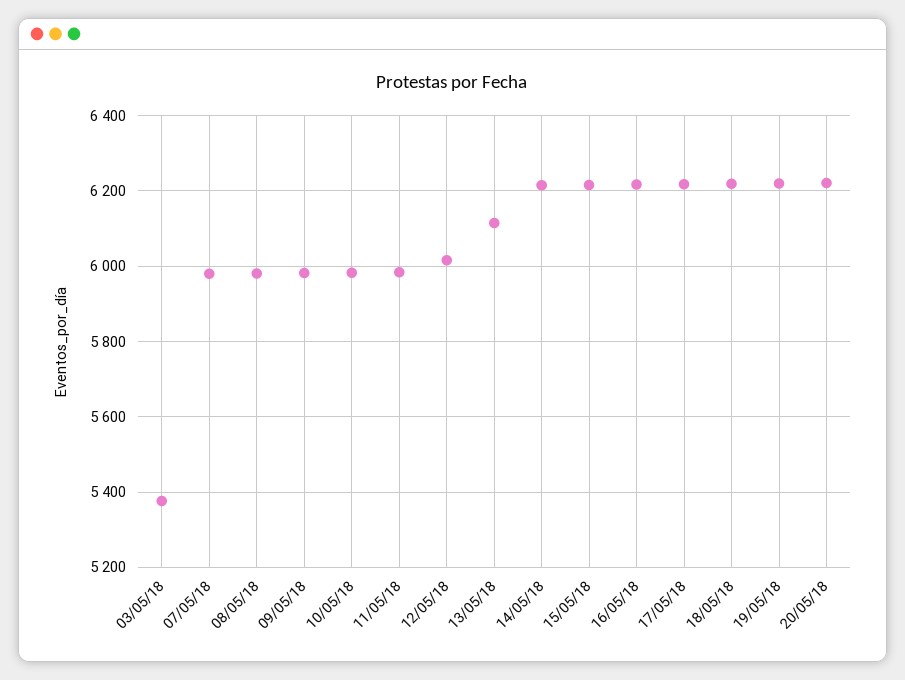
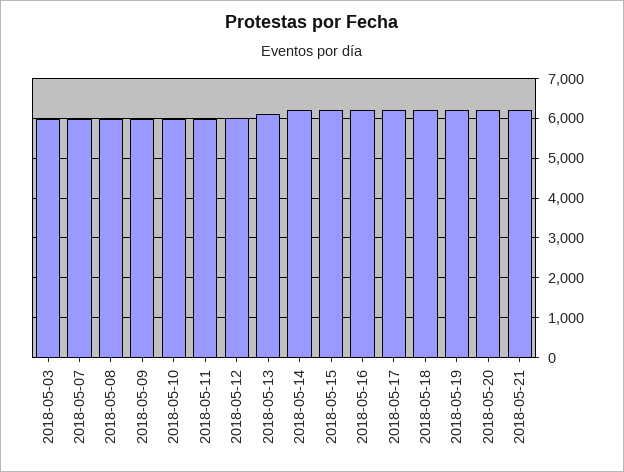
03/05/18: 5380 -> 6000
2018-05-21: none -> 6200

